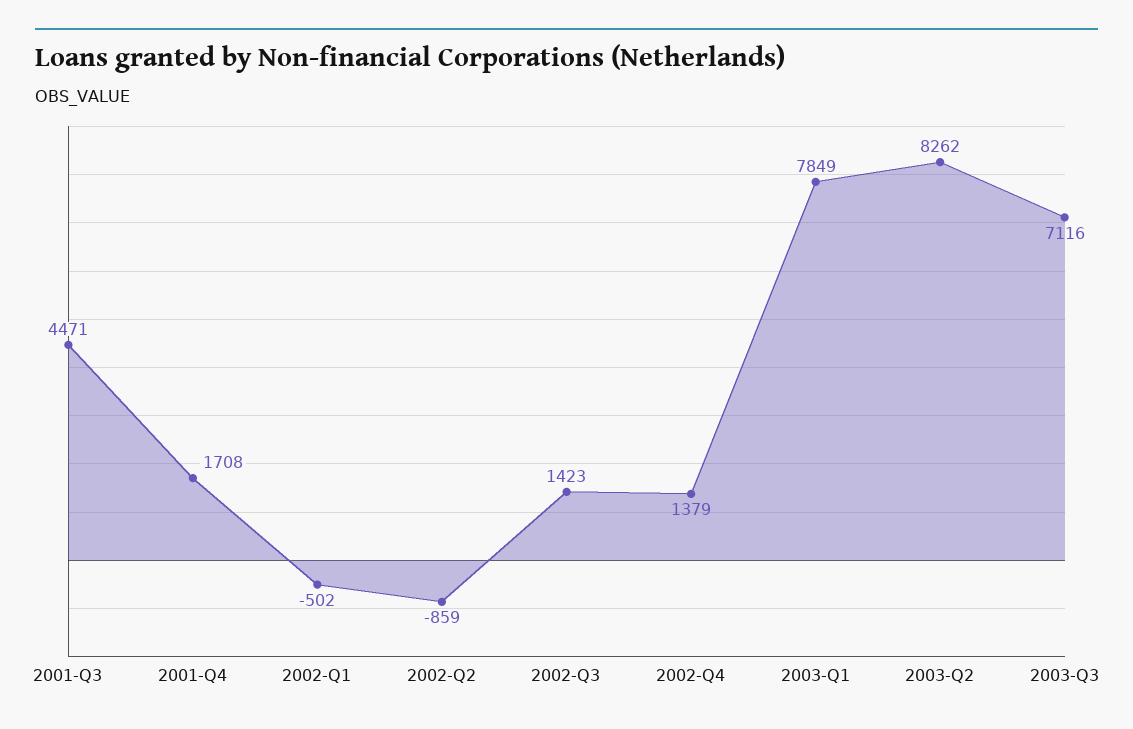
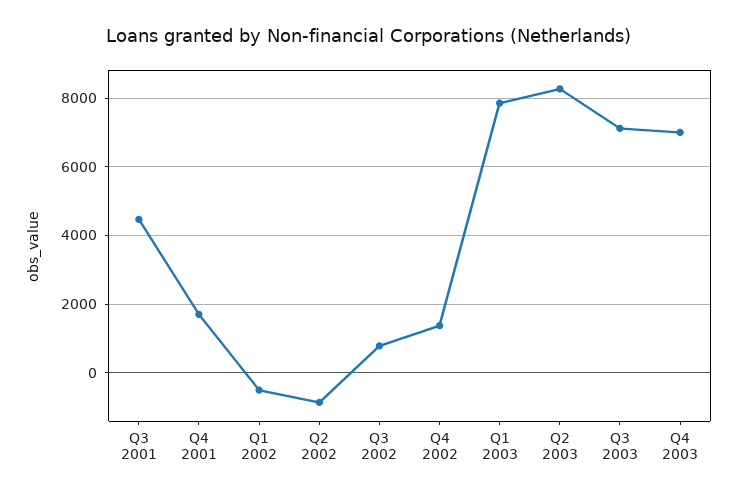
2002-Q3: 1423 -> 800
Q4 2003: none -> 7000

